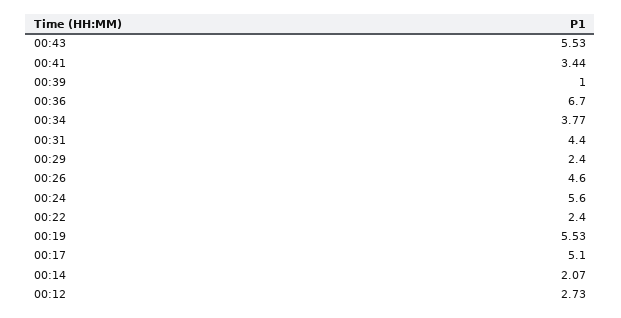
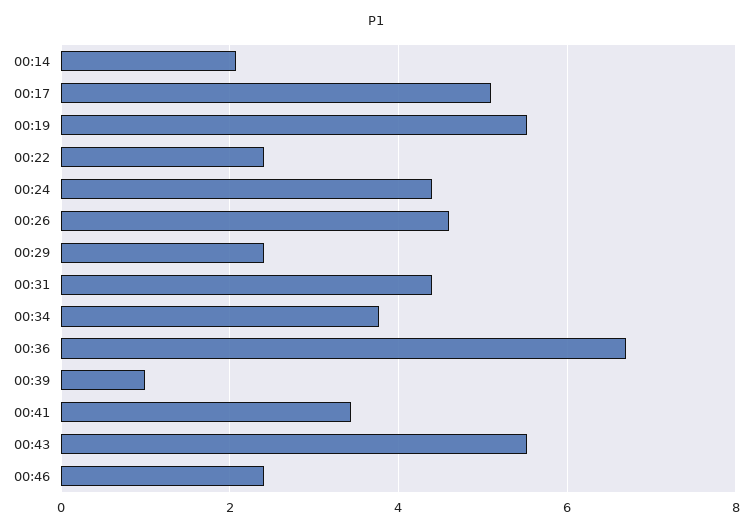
00:24: 5.6 -> 4.4
00:12: 2.73 -> none
00:46: none -> 2.4

